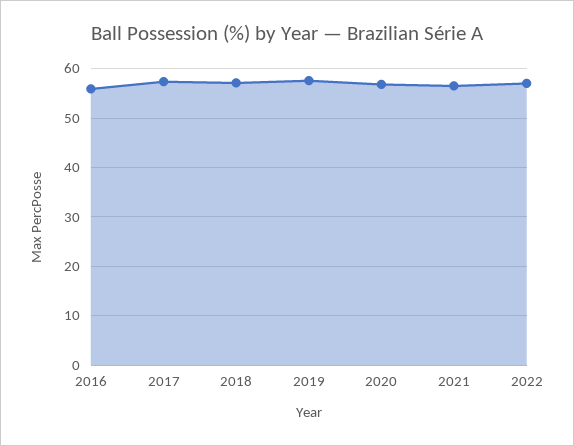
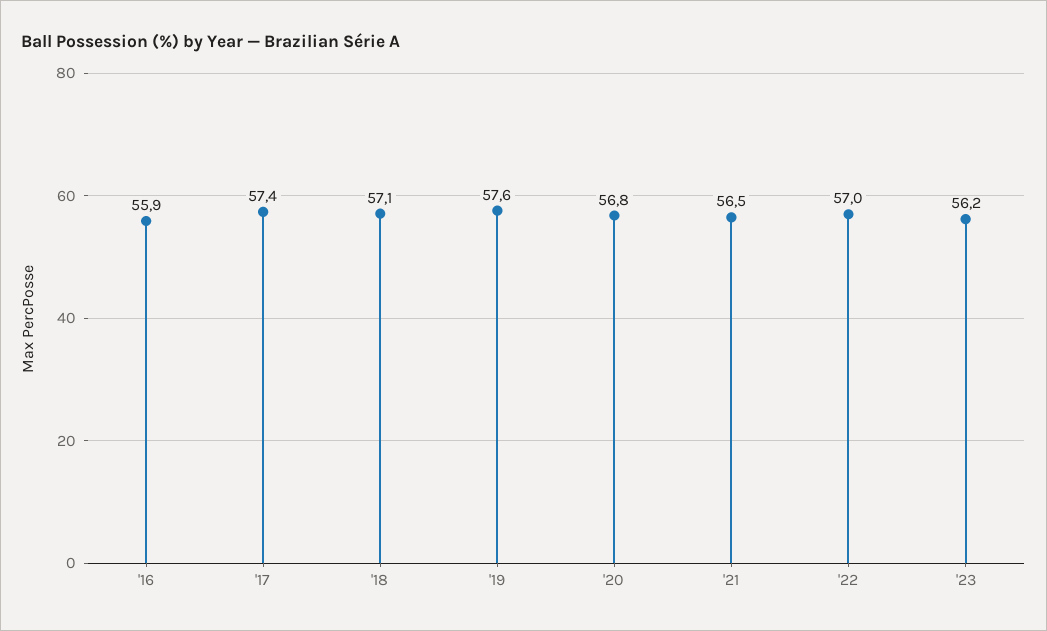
'23: none -> 56.2

